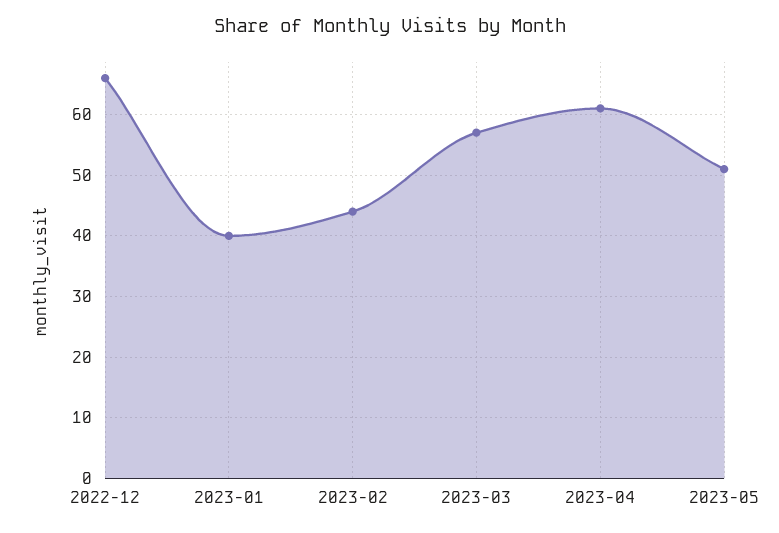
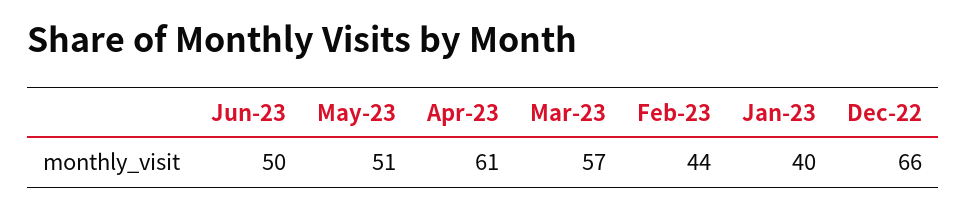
Jun-23: none -> 50

